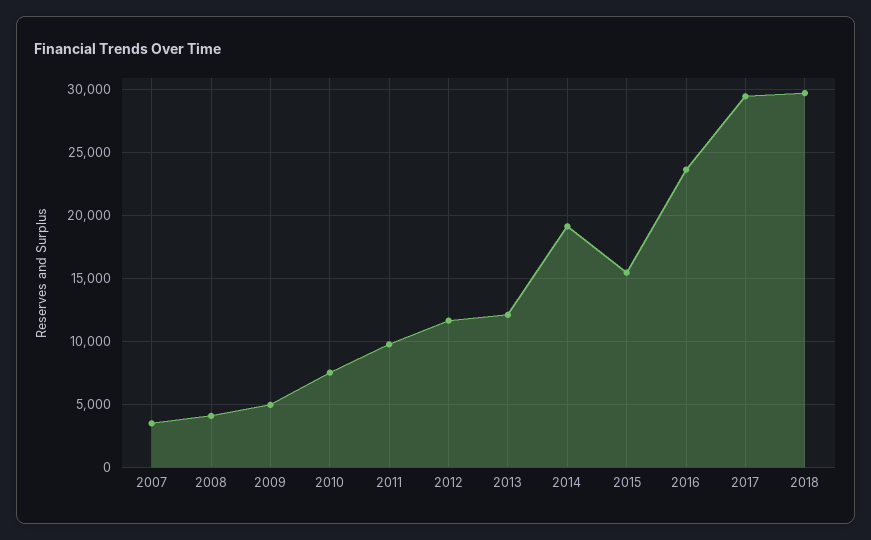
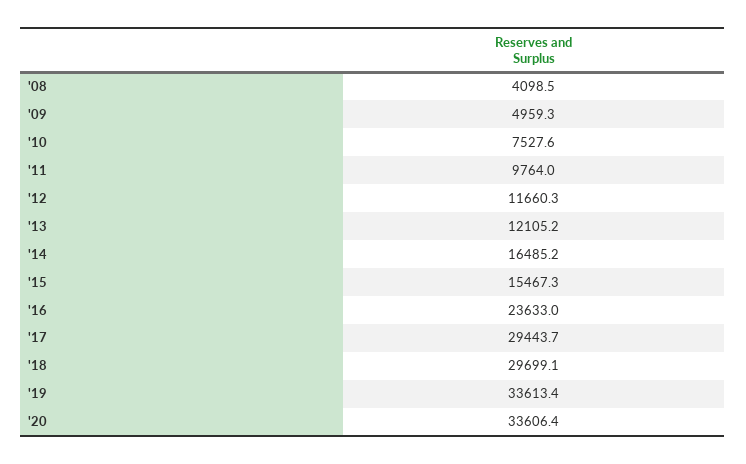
2007: 3500 -> none
2014: 19000 -> 16485.2
'19: none -> 33613.4
'20: none -> 33606.4

